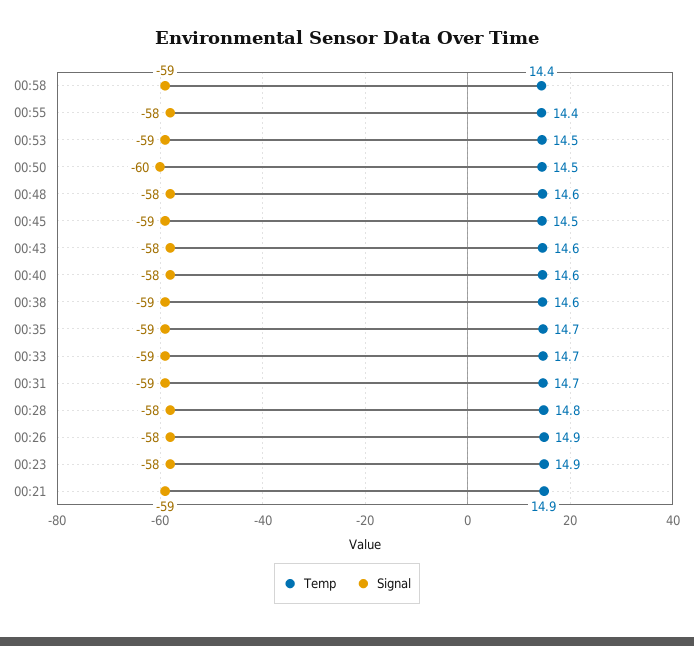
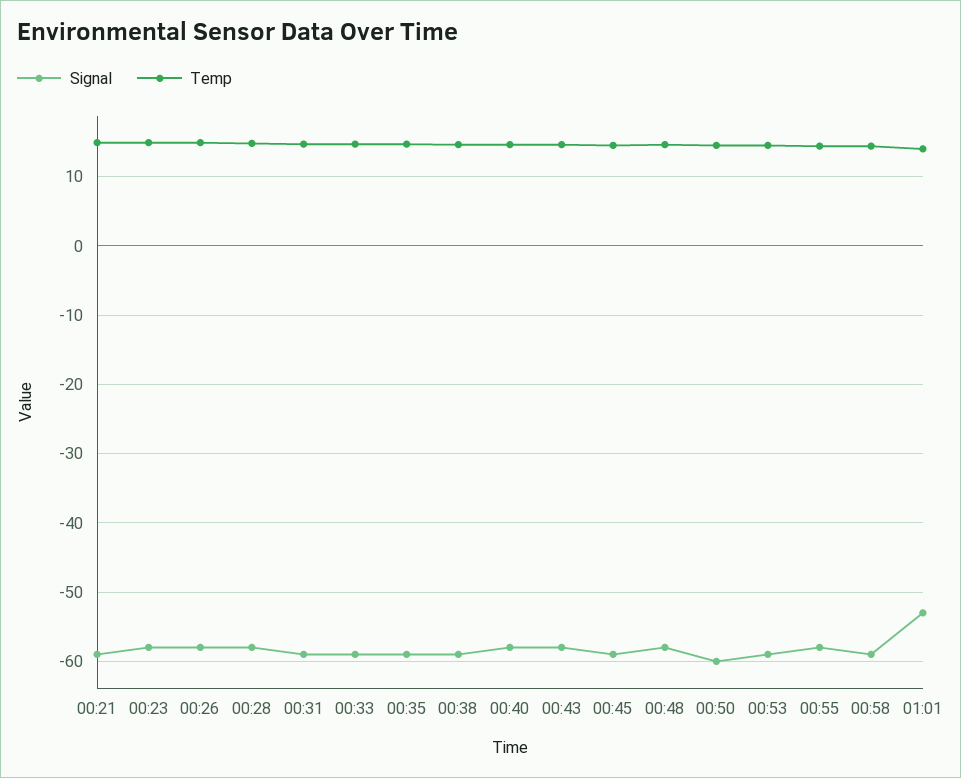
Signal, 01:01: none -> -53
Temp, 01:01: none -> 14

